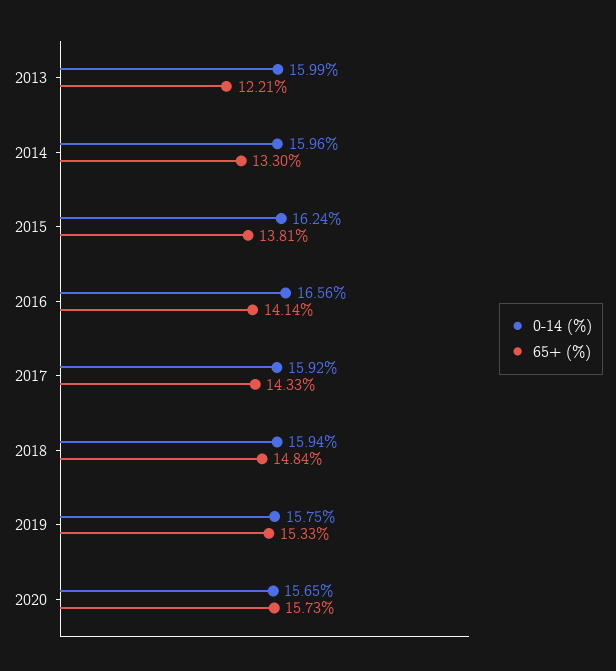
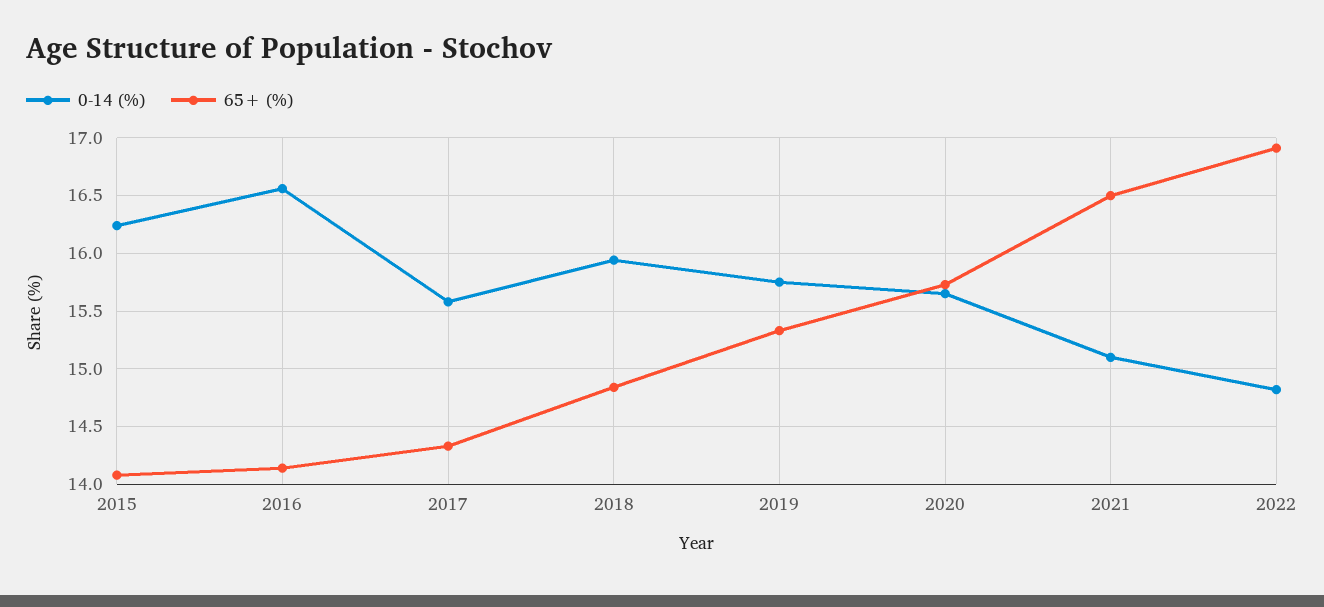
0-14 (%), 2013: 15.99 -> none
65+ (%), 2013: 12.21 -> none
0-14 (%), 2014: 15.96 -> none
65+ (%), 2014: 13.3 -> none
65+ (%), 2015: 13.81 -> 14.1
0-14 (%), 2017: 15.92 -> 15.6
0-14 (%), 2021: none -> 15.1
65+ (%), 2021: none -> 16.5
0-14 (%), 2022: none -> 14.8
65+ (%), 2022: none -> 16.9

